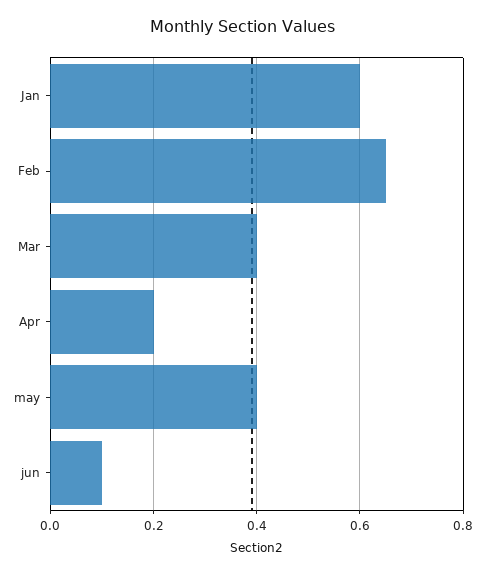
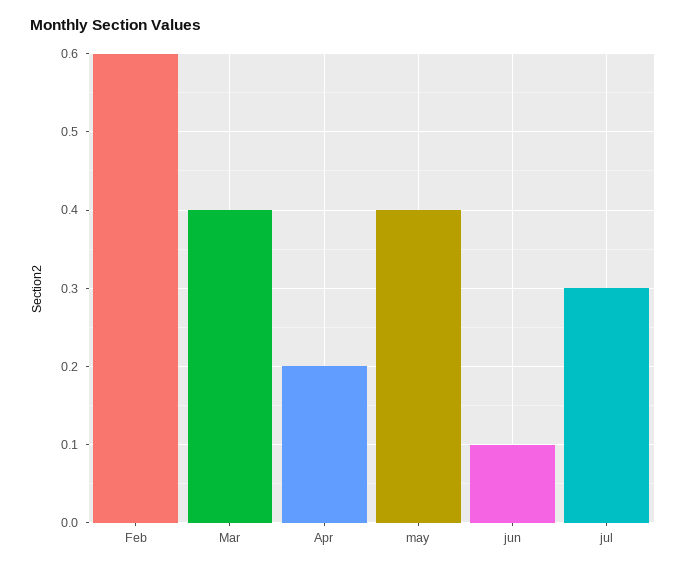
Jan: 0.6 -> none
Feb: 0.65 -> 0.6
jul: none -> 0.3

